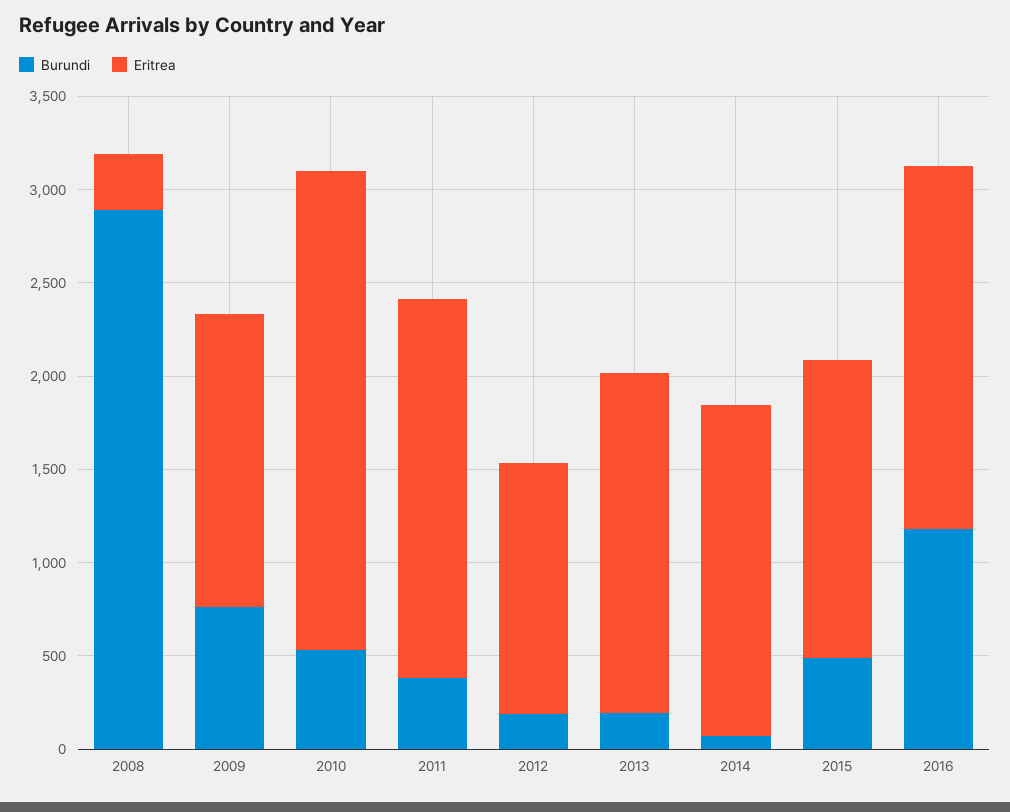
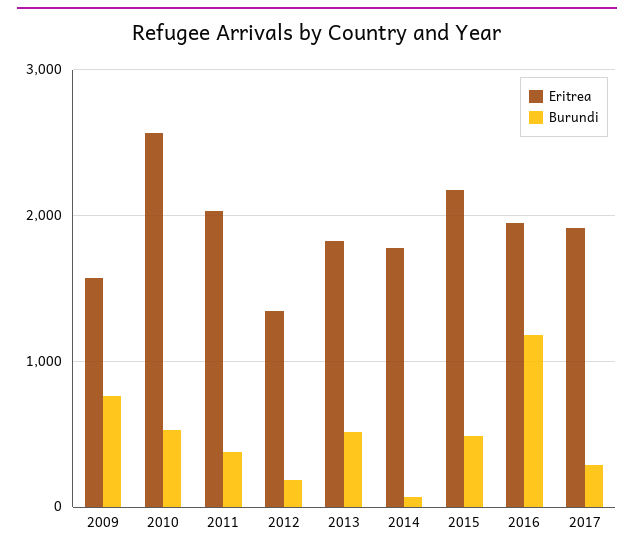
Burundi, 2008: 2900 -> none
Eritrea, 2008: 300 -> none
Burundi, 2013: 200 -> 500
Eritrea, 2015: 1600 -> 2200
Eritrea, 2017: none -> 1900
Burundi, 2017: none -> 300

